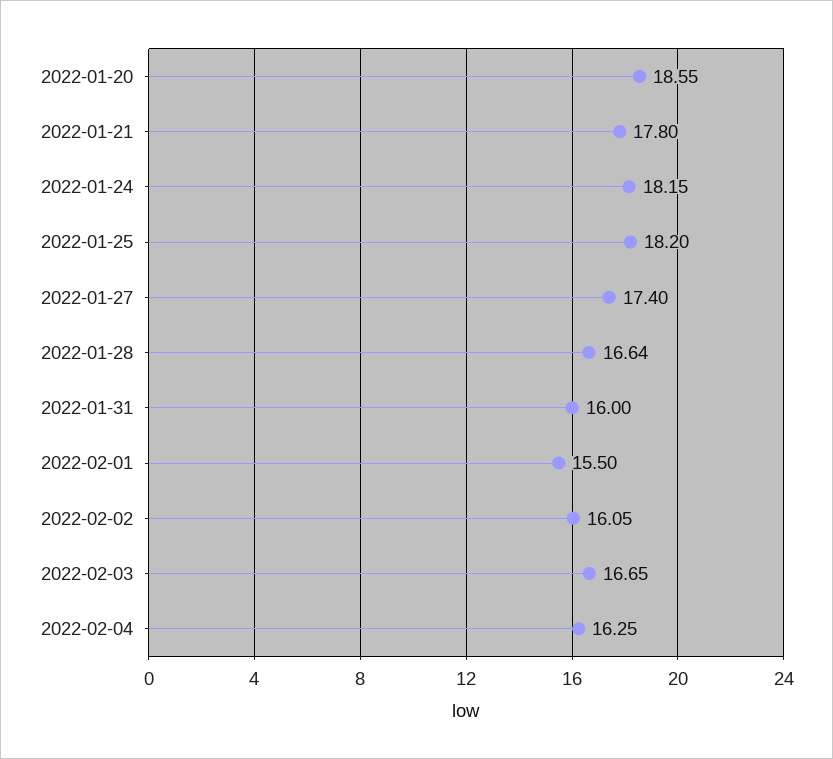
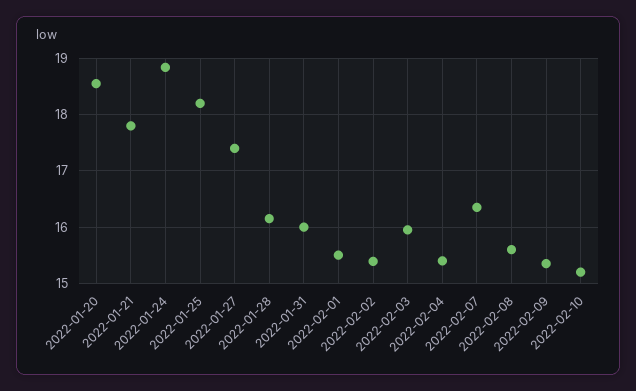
2022-01-24: 18.15 -> 18.8
2022-01-28: 16.64 -> 16.2
2022-02-02: 16.05 -> 15.4
2022-02-03: 16.65 -> 16
2022-02-04: 16.25 -> 15.4
2022-02-07: none -> 16.4
2022-02-08: none -> 15.6
2022-02-09: none -> 15.4
2022-02-10: none -> 15.2

